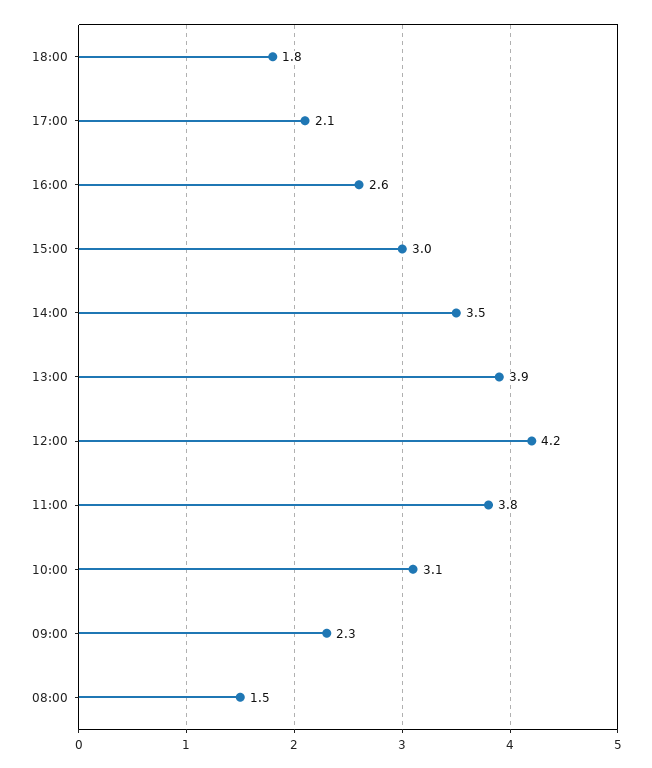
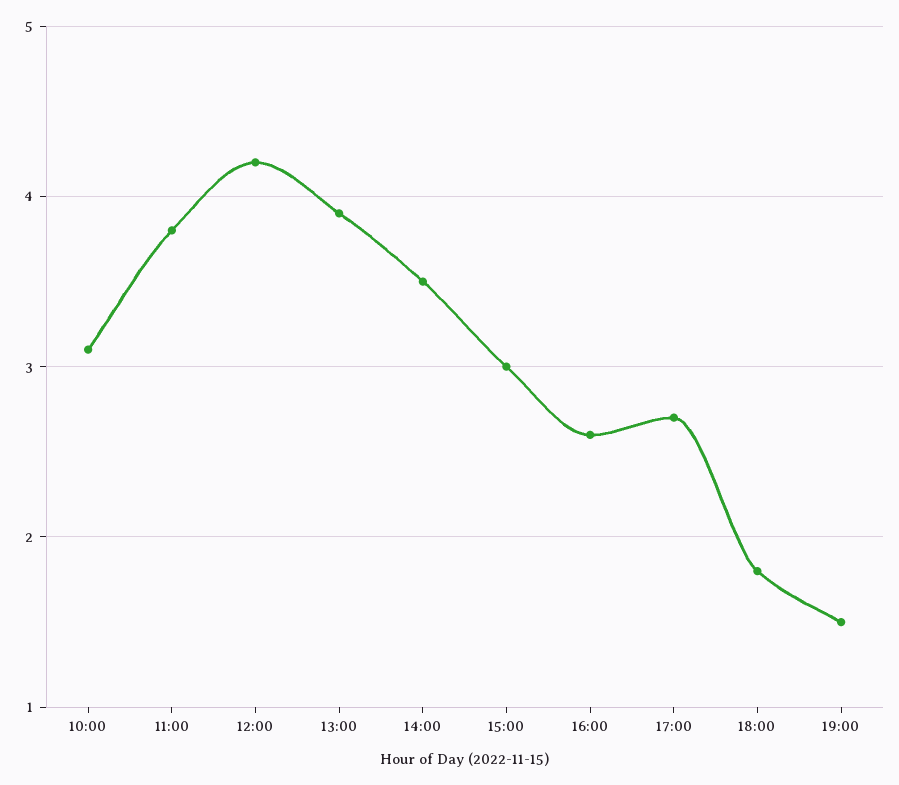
17:00: 2.1 -> 2.7
09:00: 2.3 -> none
08:00: 1.5 -> none
19:00: none -> 1.5

